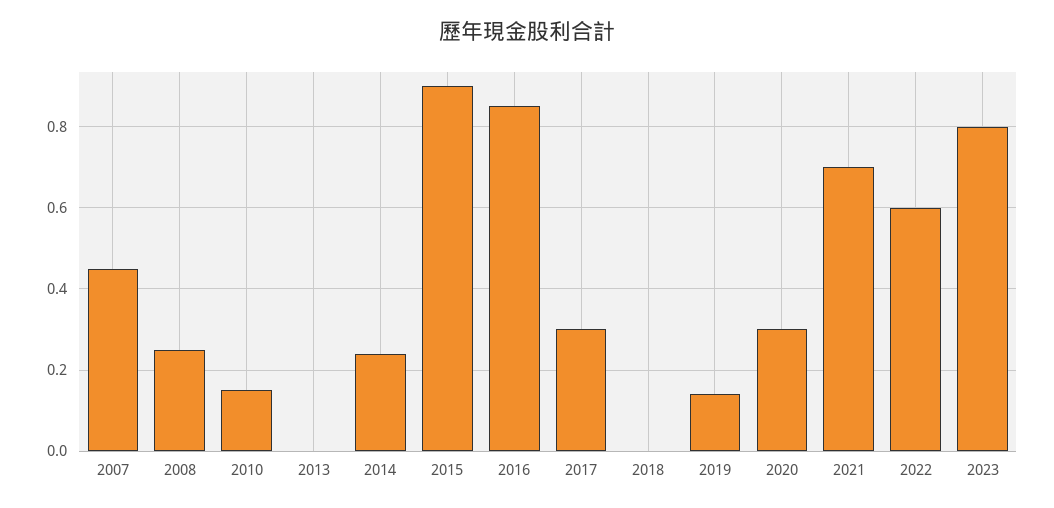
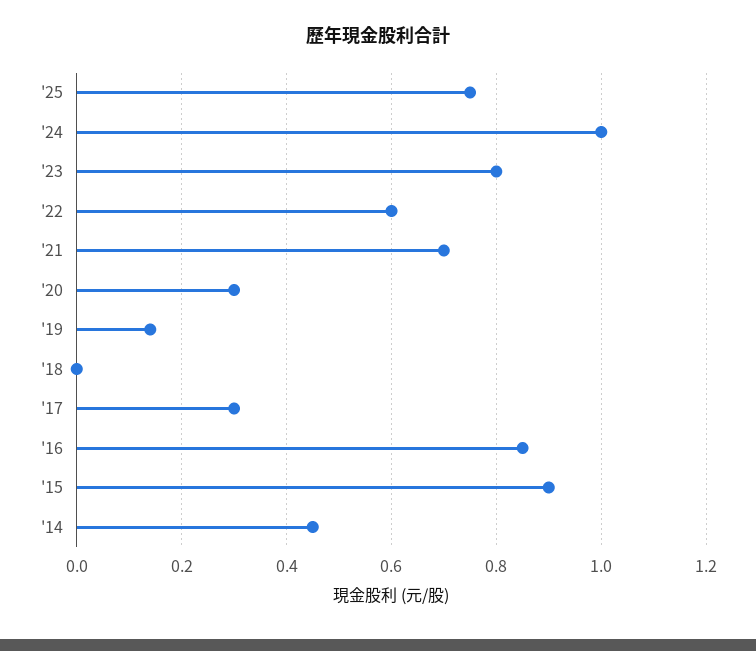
2007: 0.45 -> none
2008: 0.25 -> none
2010: 0.15 -> none
2013: 0 -> none
2014: 0.25 -> 0.45
'25: none -> 0.75
'24: none -> 1

